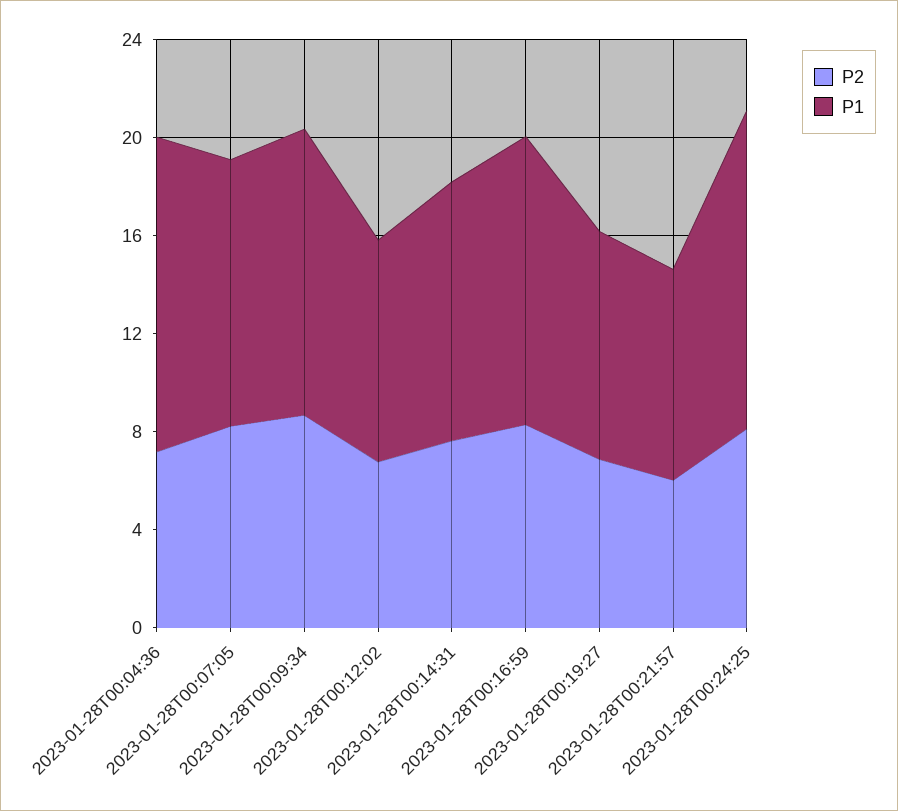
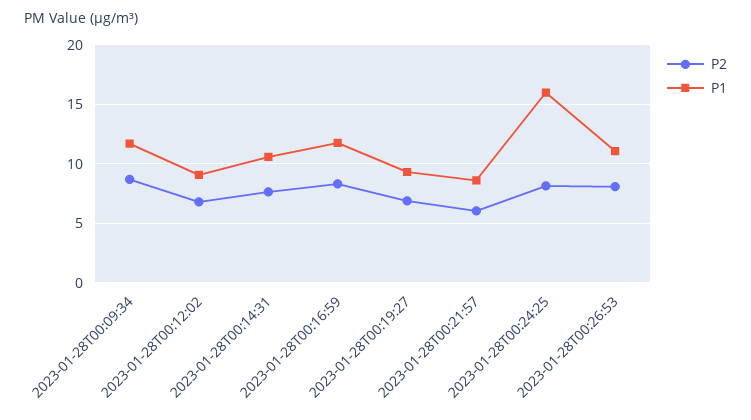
P2, 2023-01-28T00:04:36: 7 -> none
P1, 2023-01-28T00:04:36: 13 -> none
P2, 2023-01-28T00:07:05: 8 -> none
P1, 2023-01-28T00:07:05: 11 -> none
P1, 2023-01-28T00:24:25: 13 -> 16
P2, 2023-01-28T00:26:53: none -> 8
P1, 2023-01-28T00:26:53: none -> 11

